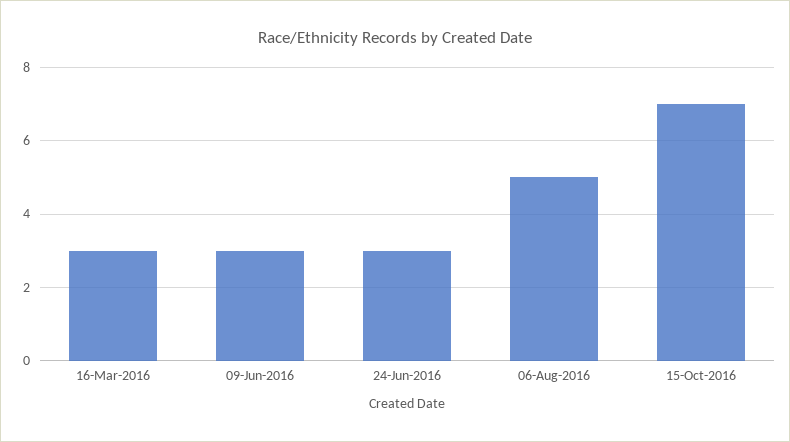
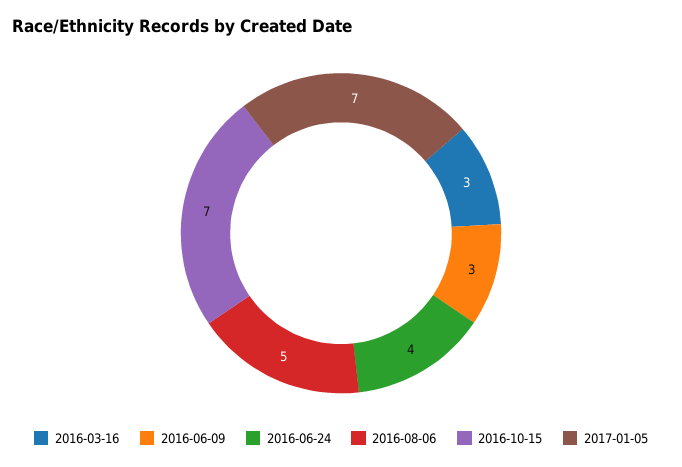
24-Jun-2016: 3 -> 4
2017-01-05: none -> 7

